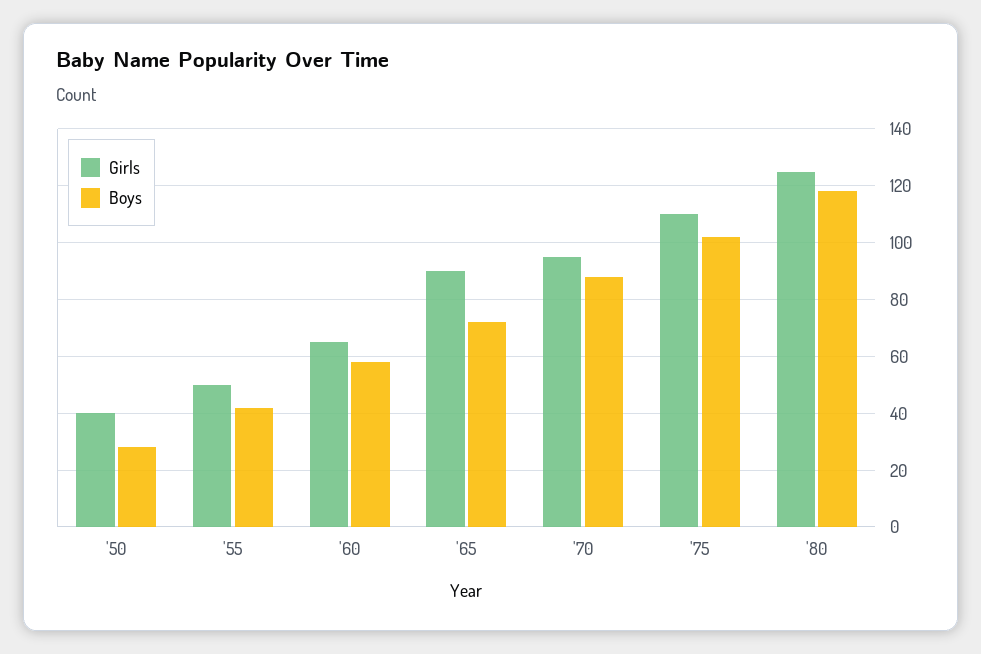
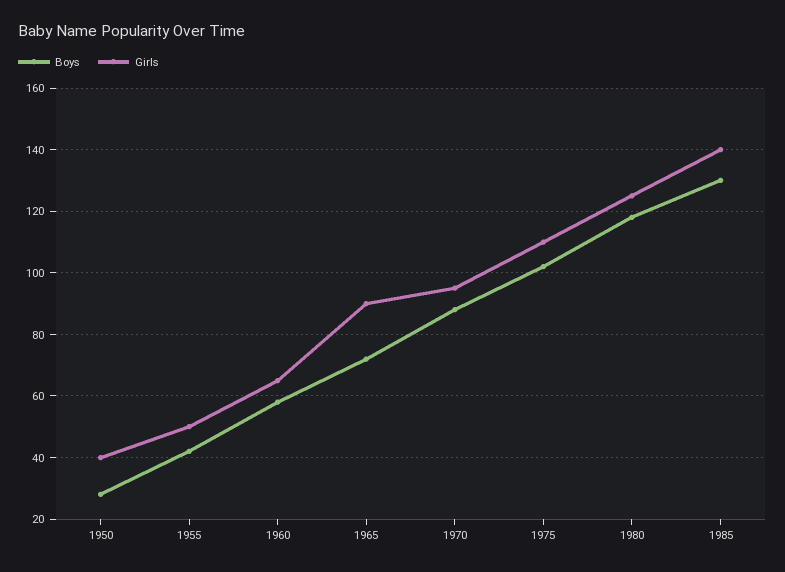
Boys, 1985: none -> 130
Girls, 1985: none -> 140

